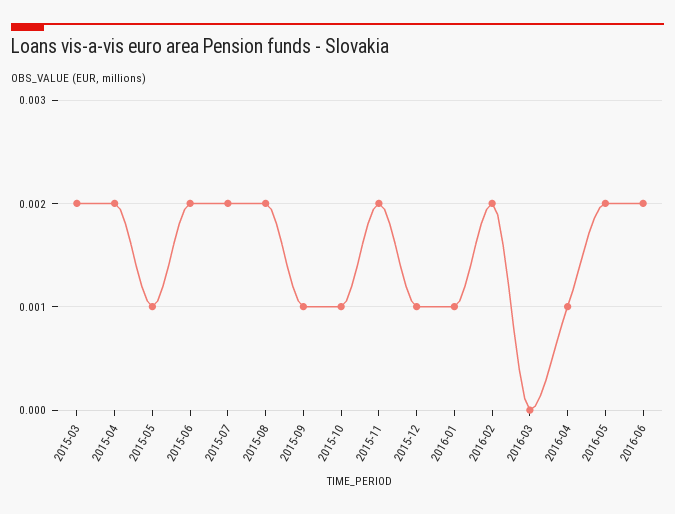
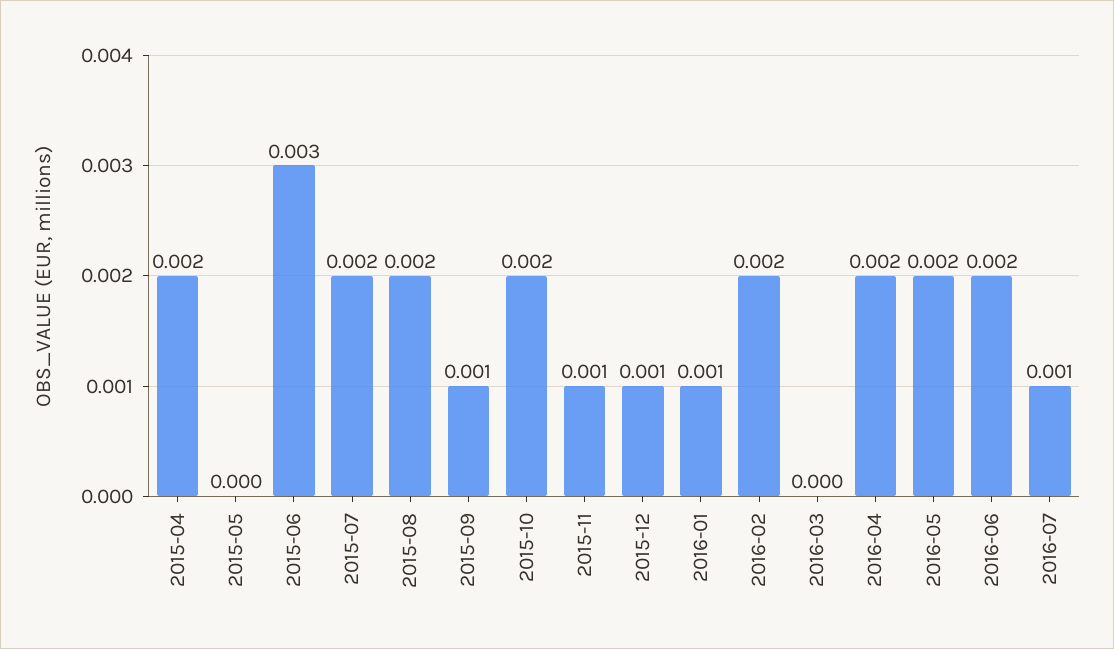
2015-03: 0.002 -> none
2015-05: 0.001 -> 0
2015-06: 0.002 -> 0.003
2015-10: 0.001 -> 0.002
2015-11: 0.002 -> 0.001
2016-04: 0.001 -> 0.002
2016-07: none -> 0.001

